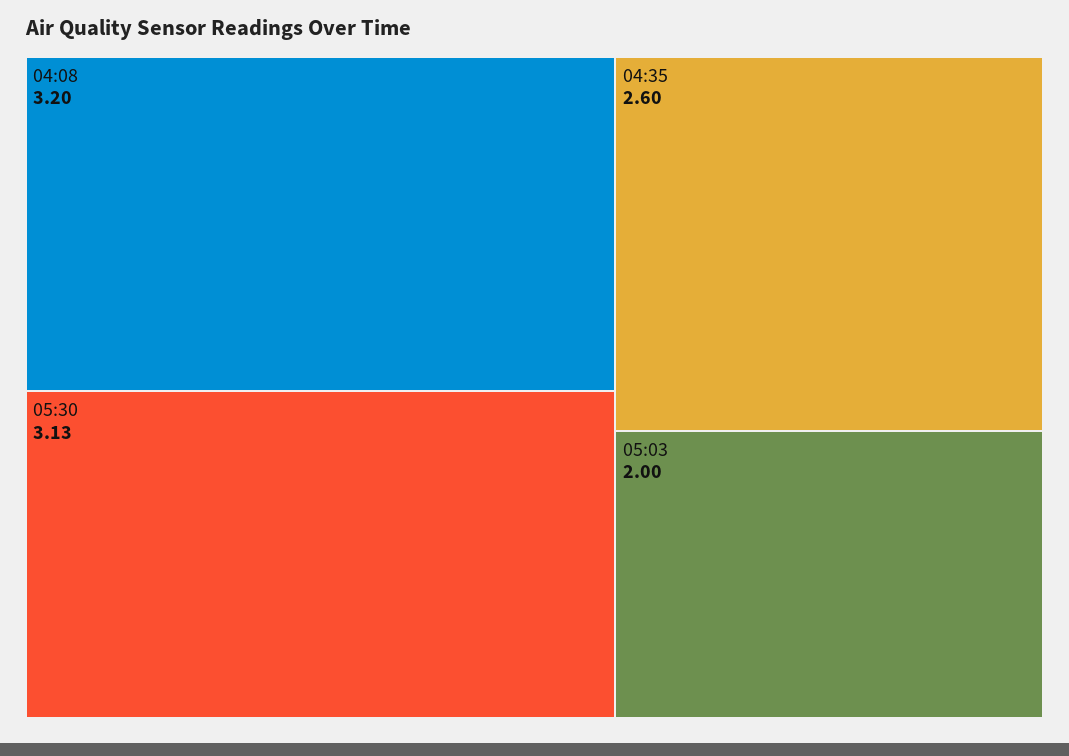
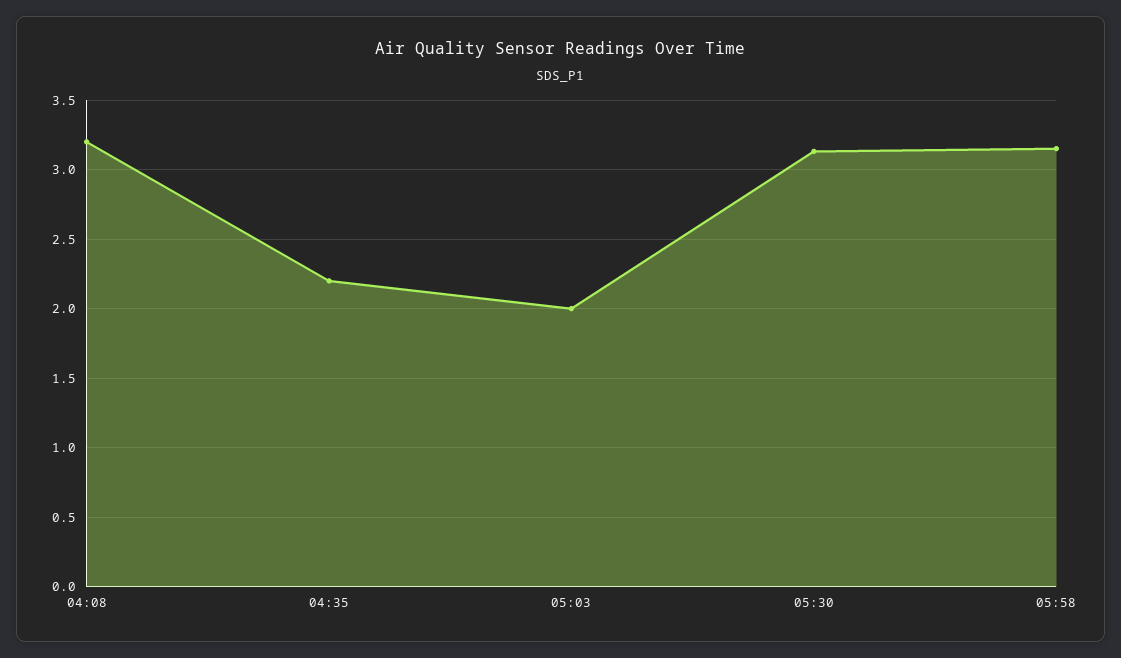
04:35: 2.6 -> 2.2
05:58: none -> 3.15

